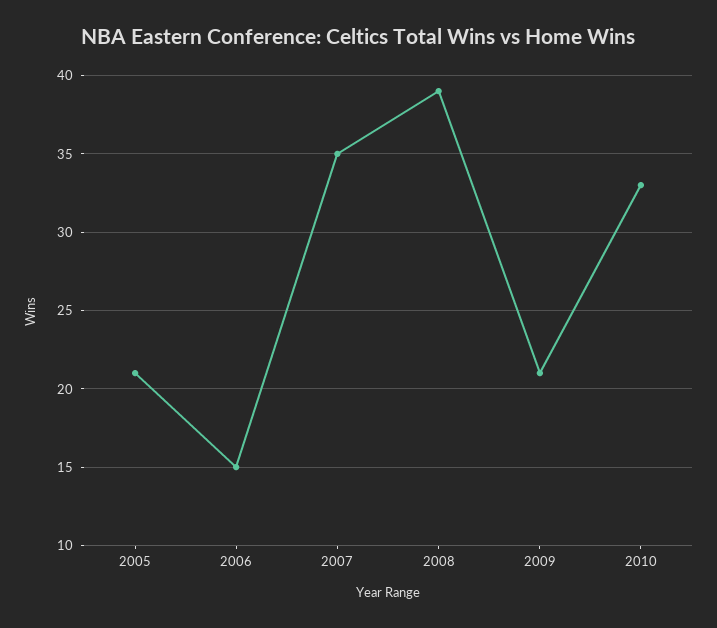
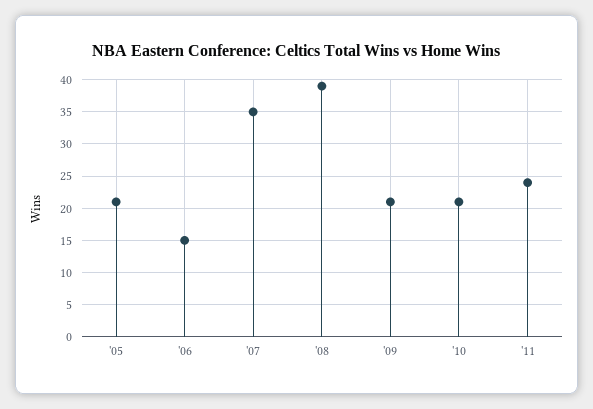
2010: 33 -> 21
'11: none -> 24

